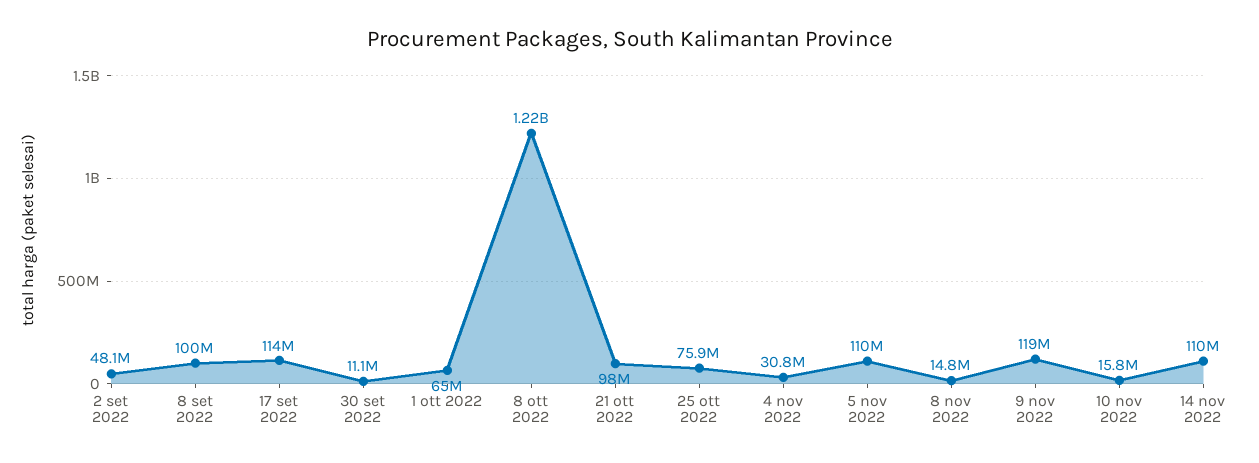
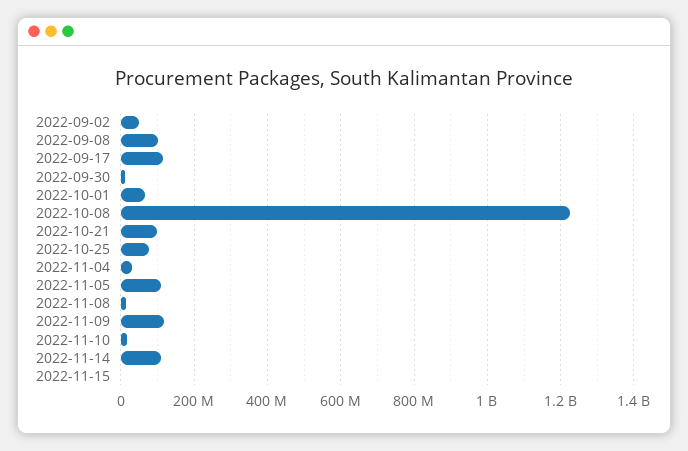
2022-11-15: none -> 0

